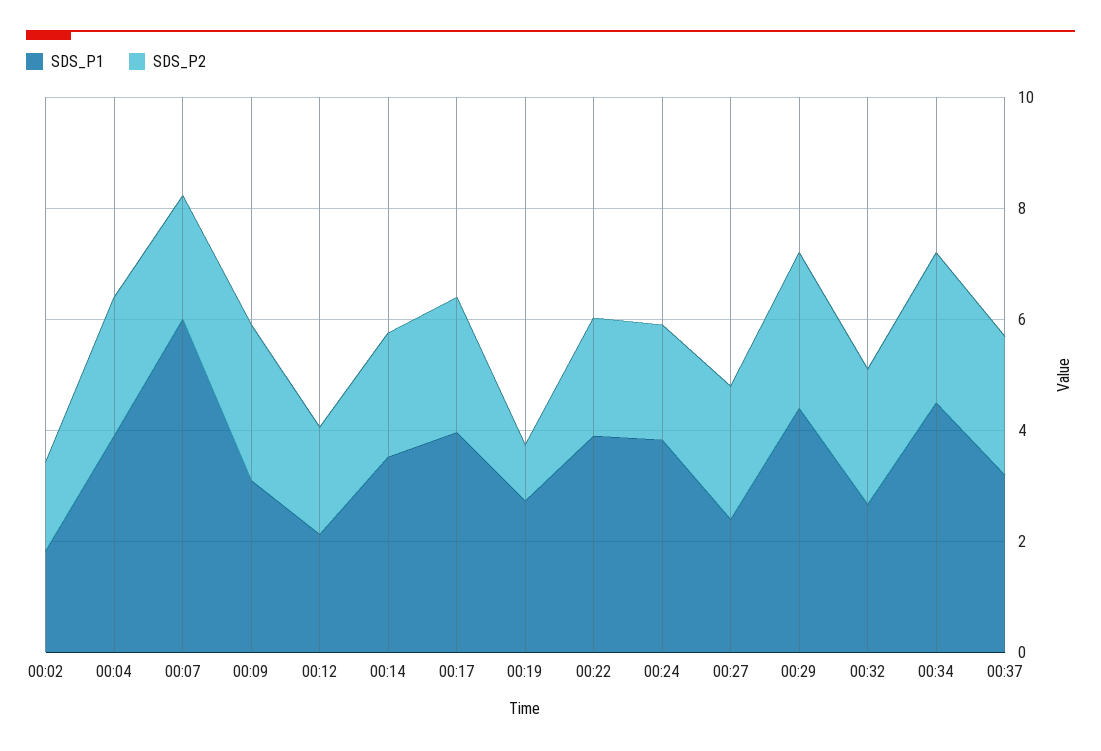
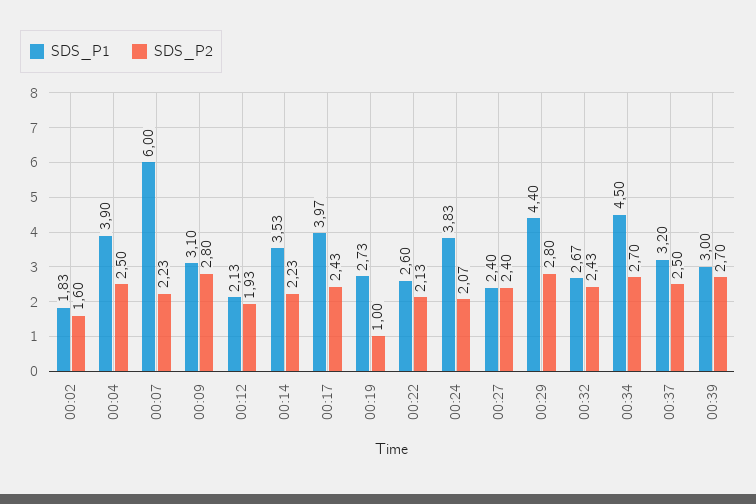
SDS_P1, 00:22: 4 -> 2.6
SDS_P1, 00:39: none -> 3
SDS_P2, 00:39: none -> 2.7

